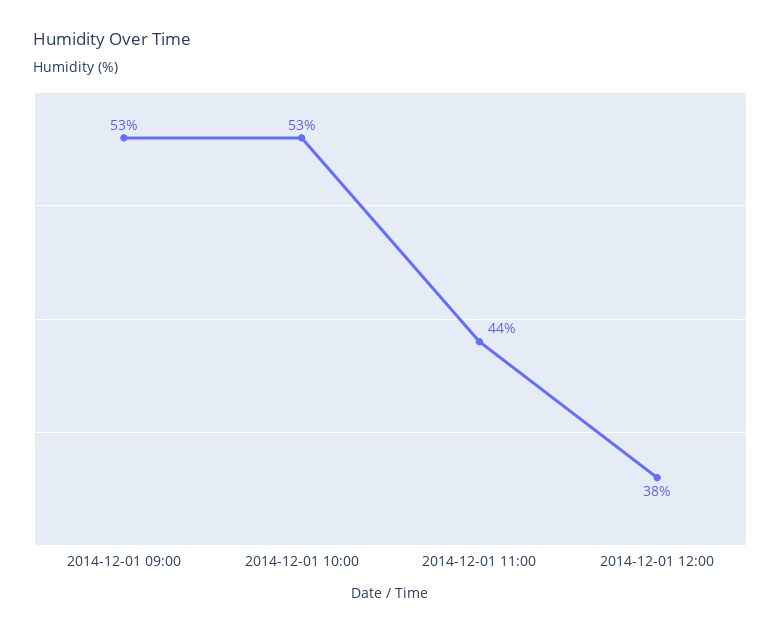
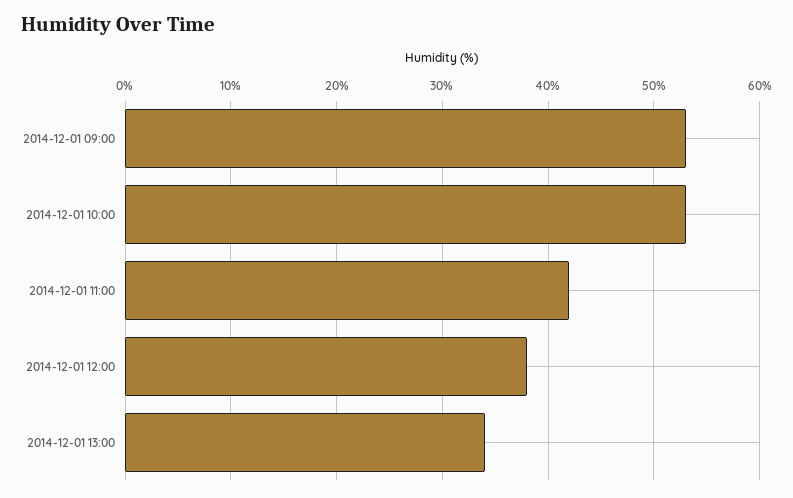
2014-12-01 11:00: 44 -> 42
2014-12-01 13:00: none -> 34

